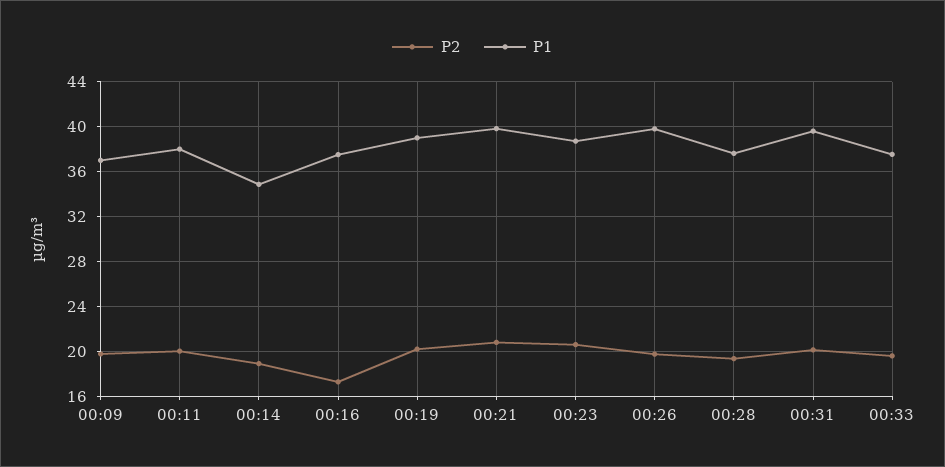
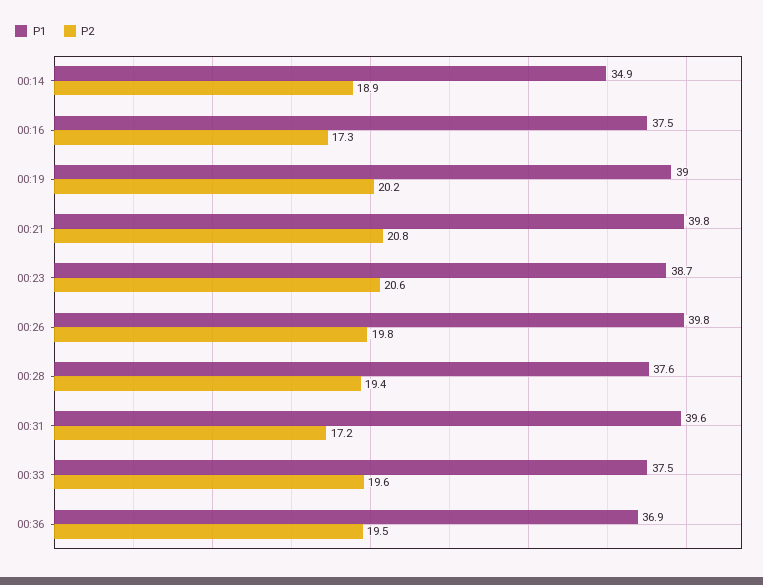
P2, 00:09: 20 -> none
P1, 00:09: 37 -> none
P2, 00:11: 20 -> none
P1, 00:11: 38 -> none
P2, 00:31: 20 -> 17.2
P1, 00:36: none -> 36.9
P2, 00:36: none -> 19.5

